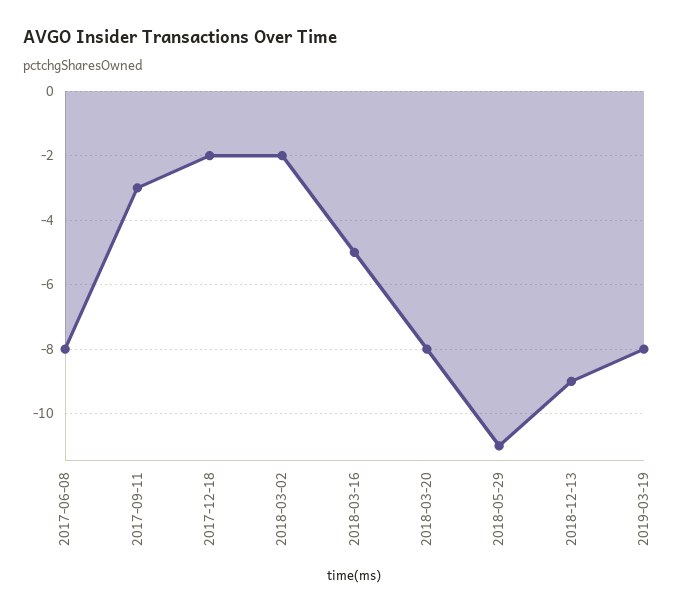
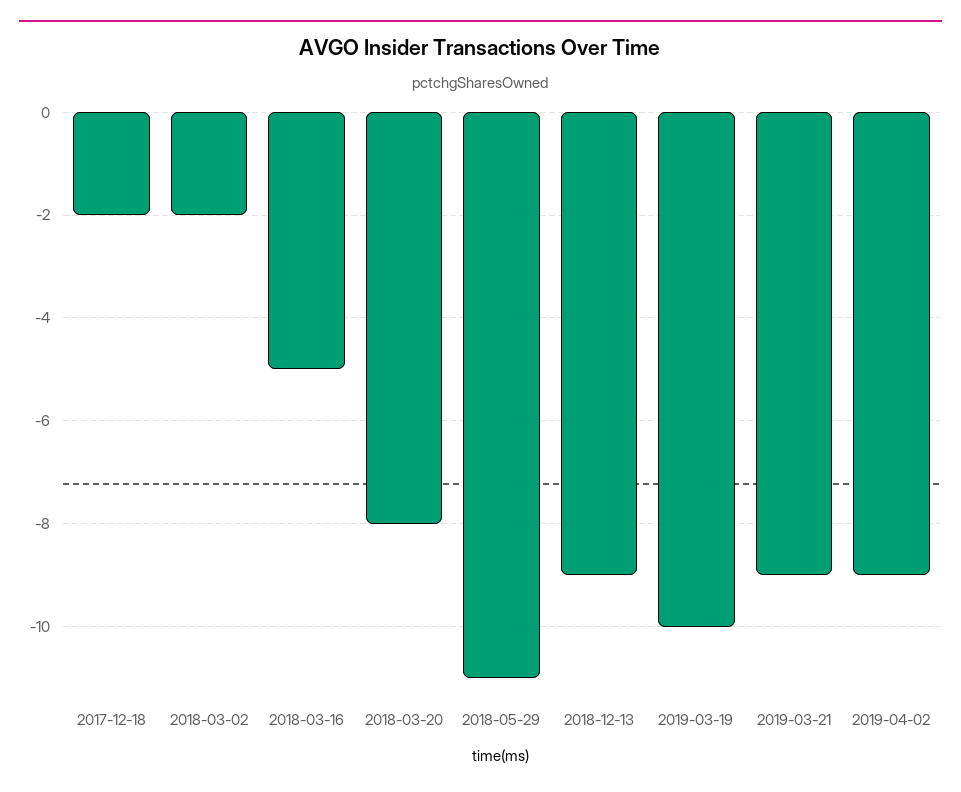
2017-06-08: -8 -> none
2017-09-11: -3 -> none
2019-03-19: -8 -> -10
2019-03-21: none -> -9
2019-04-02: none -> -9

